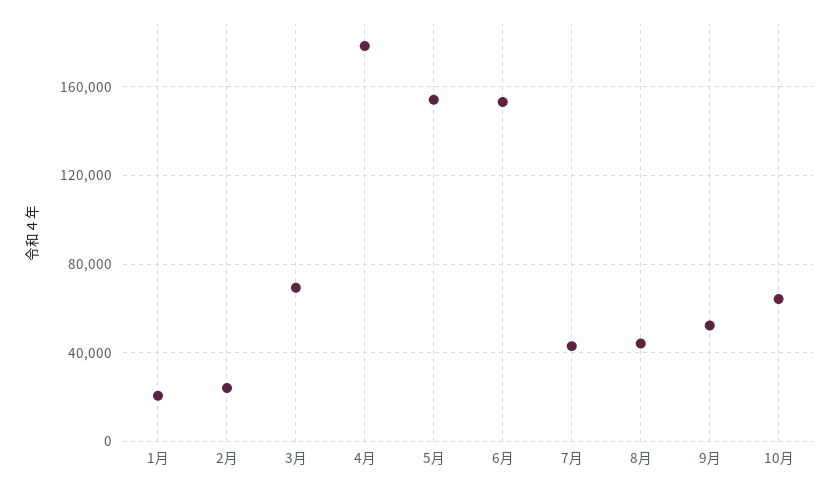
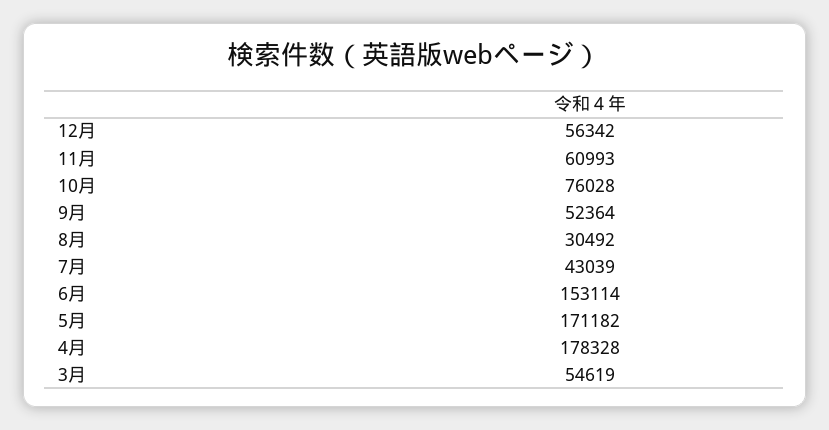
1月: 20000 -> none
2月: 25000 -> none
3月: 70000 -> 54619
5月: 155000 -> 171182
8月: 45000 -> 30492
10月: 65000 -> 76028
12月: none -> 56342
11月: none -> 60993

